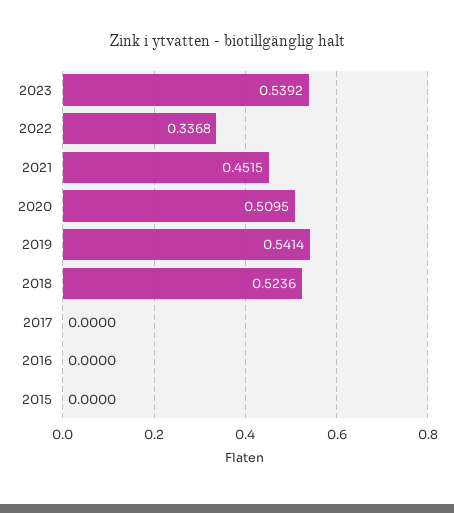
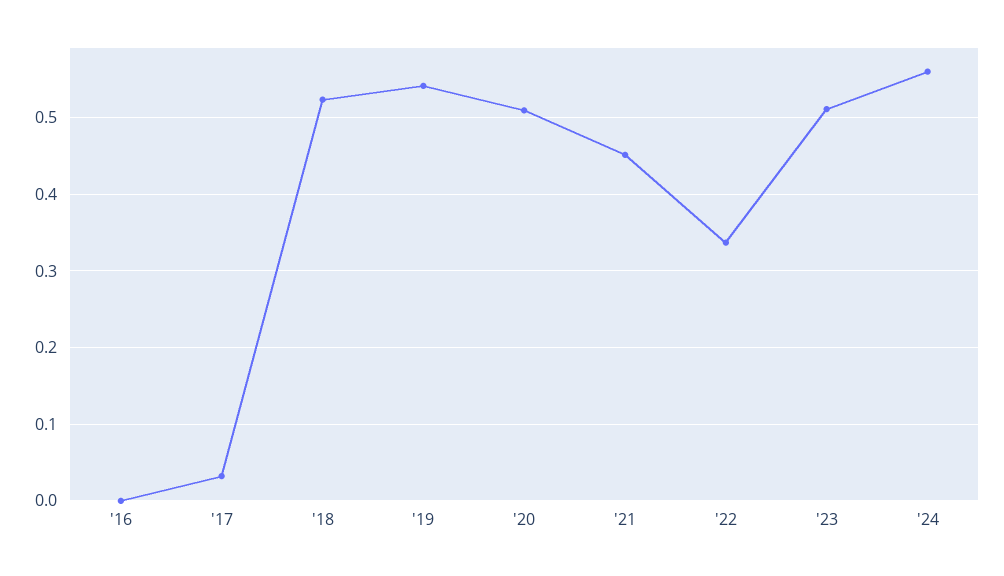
2023: 0.5392 -> 0.51
2017: 0 -> 0.03
2015: 0 -> none
'24: none -> 0.56

